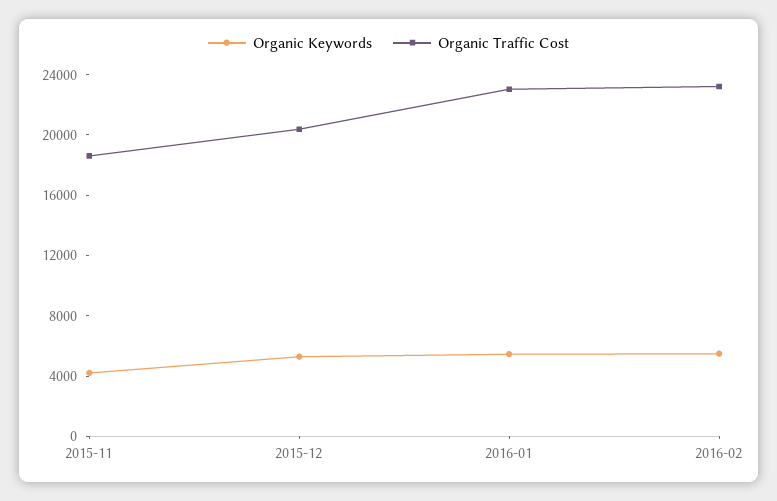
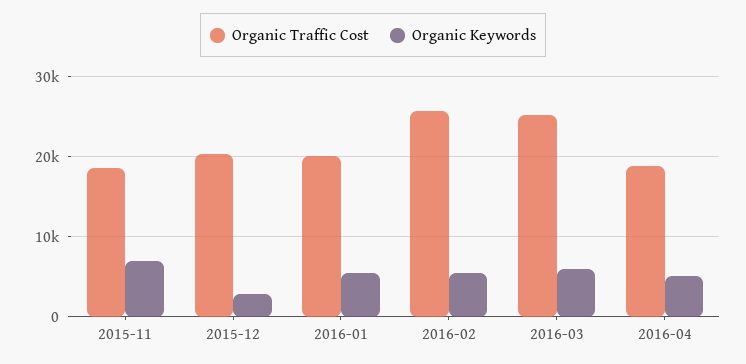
Organic Keywords, 2015-11: 4000 -> 7000
Organic Keywords, 2015-12: 5000 -> 3000
Organic Traffic Cost, 2016-01: 23000 -> 20000
Organic Traffic Cost, 2016-02: 23000 -> 26000
Organic Traffic Cost, 2016-03: none -> 25000
Organic Keywords, 2016-03: none -> 6000
Organic Traffic Cost, 2016-04: none -> 19000
Organic Keywords, 2016-04: none -> 5000

